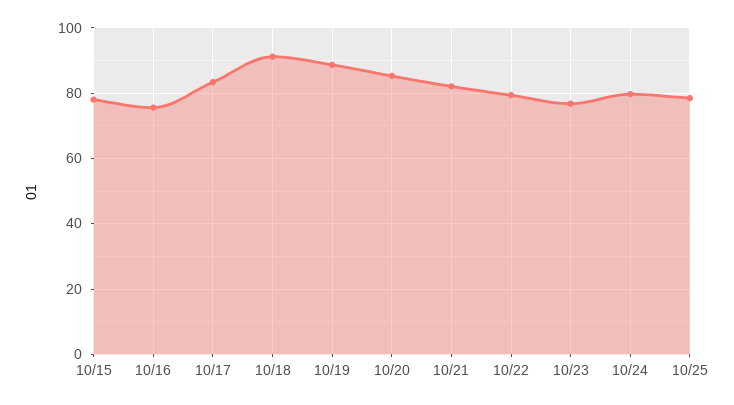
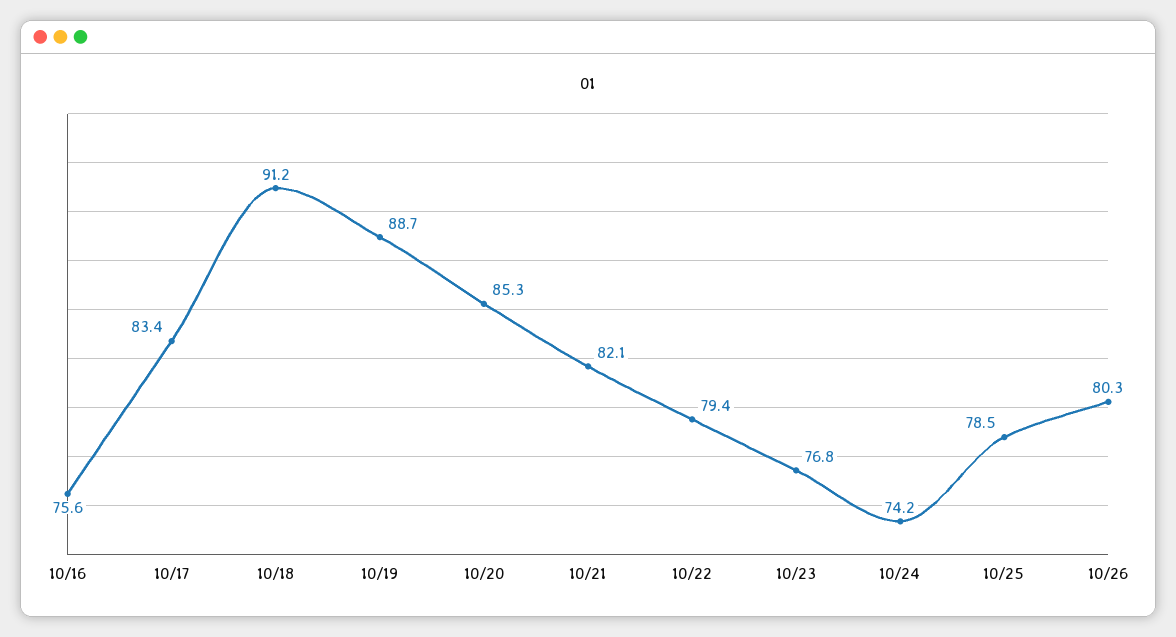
10/15: 78 -> none
10/24: 80 -> 74.2
10/26: none -> 80.3

